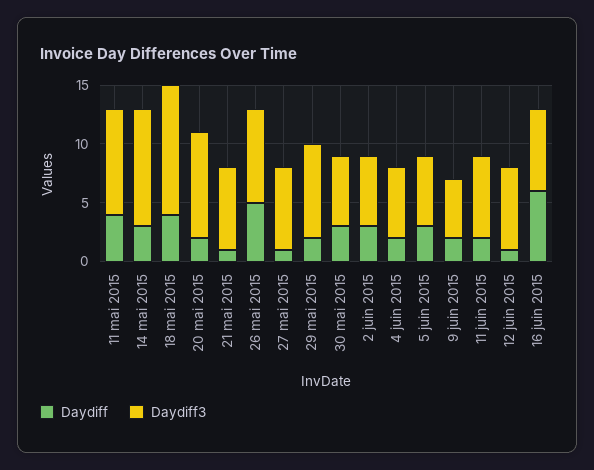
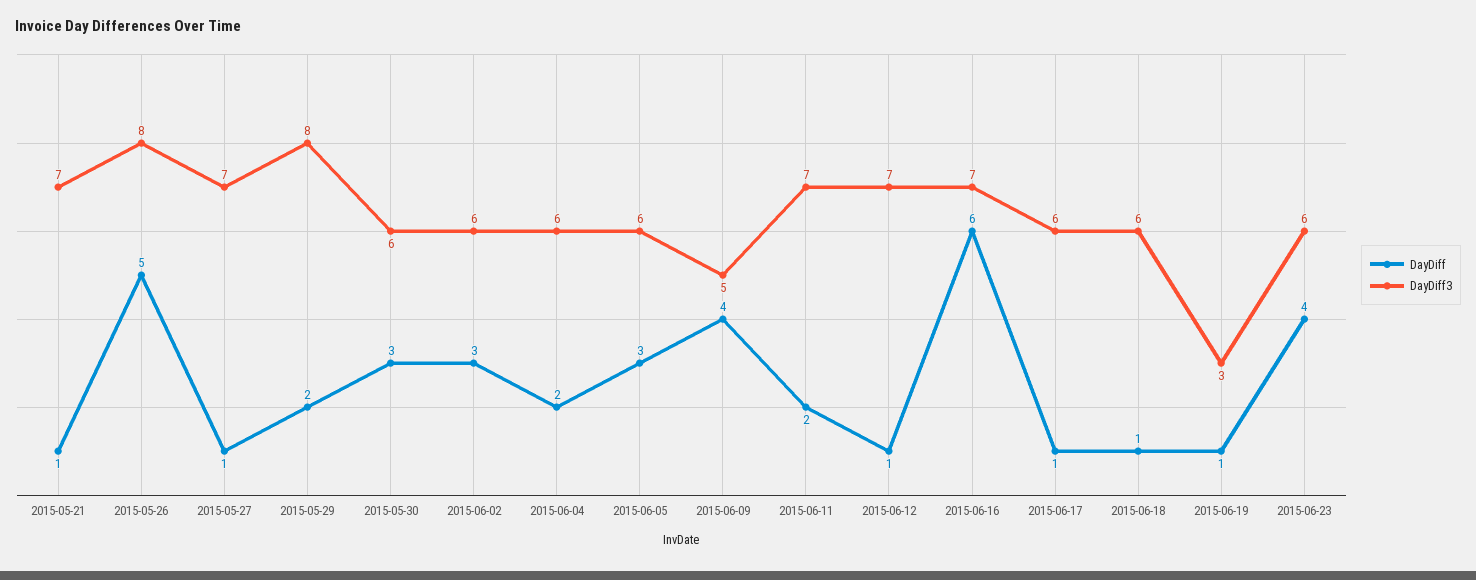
Daydiff, 11 mai 2015: 4 -> none
Daydiff3, 11 mai 2015: 9 -> none
Daydiff, 14 mai 2015: 3 -> none
Daydiff3, 14 mai 2015: 10 -> none
Daydiff, 18 mai 2015: 4 -> none
Daydiff3, 18 mai 2015: 11 -> none
Daydiff, 20 mai 2015: 2 -> none
Daydiff3, 20 mai 2015: 9 -> none
Daydiff, 9 juin 2015: 2 -> 4
Daydiff, 2015-06-17: none -> 1
Daydiff3, 2015-06-17: none -> 6
Daydiff, 2015-06-18: none -> 1
Daydiff3, 2015-06-18: none -> 6
Daydiff, 2015-06-19: none -> 1
Daydiff3, 2015-06-19: none -> 3
Daydiff, 2015-06-23: none -> 4
Daydiff3, 2015-06-23: none -> 6

